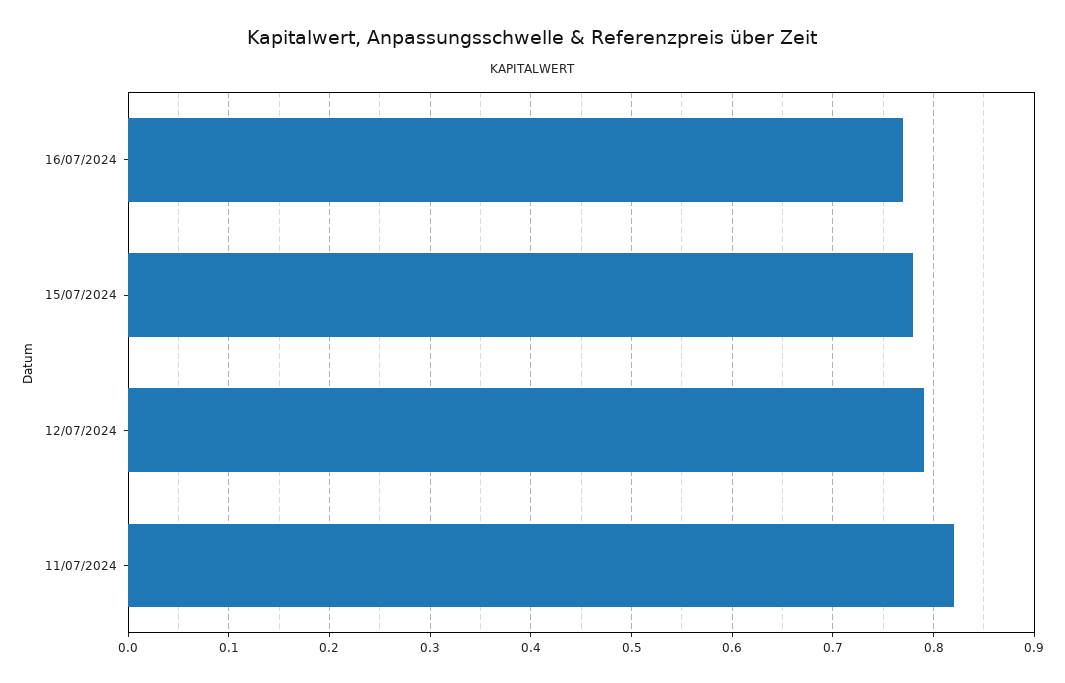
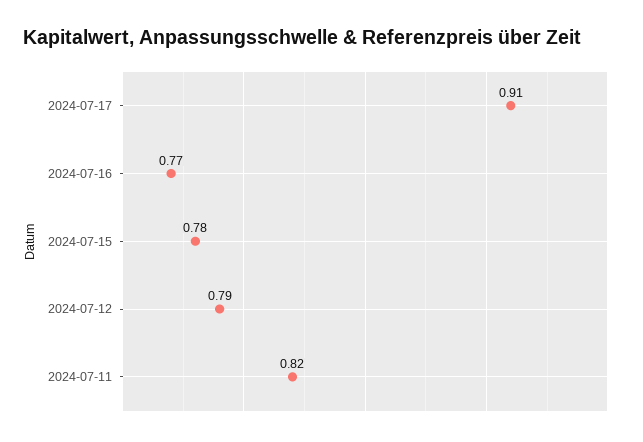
2024-07-17: none -> 0.91

